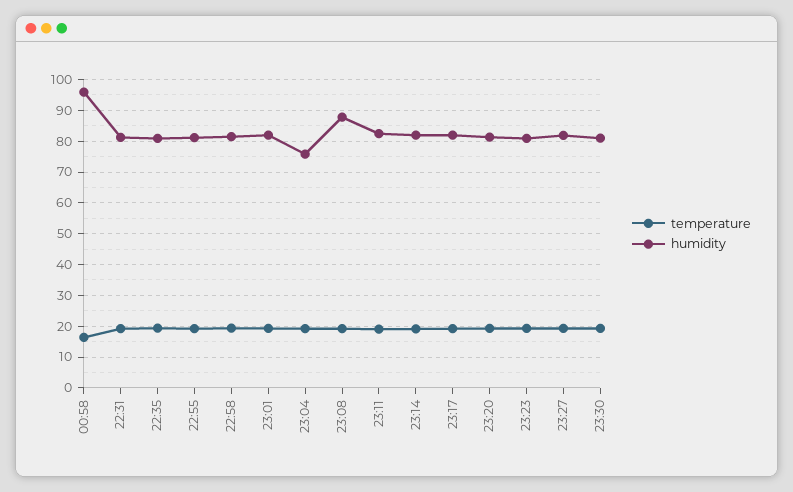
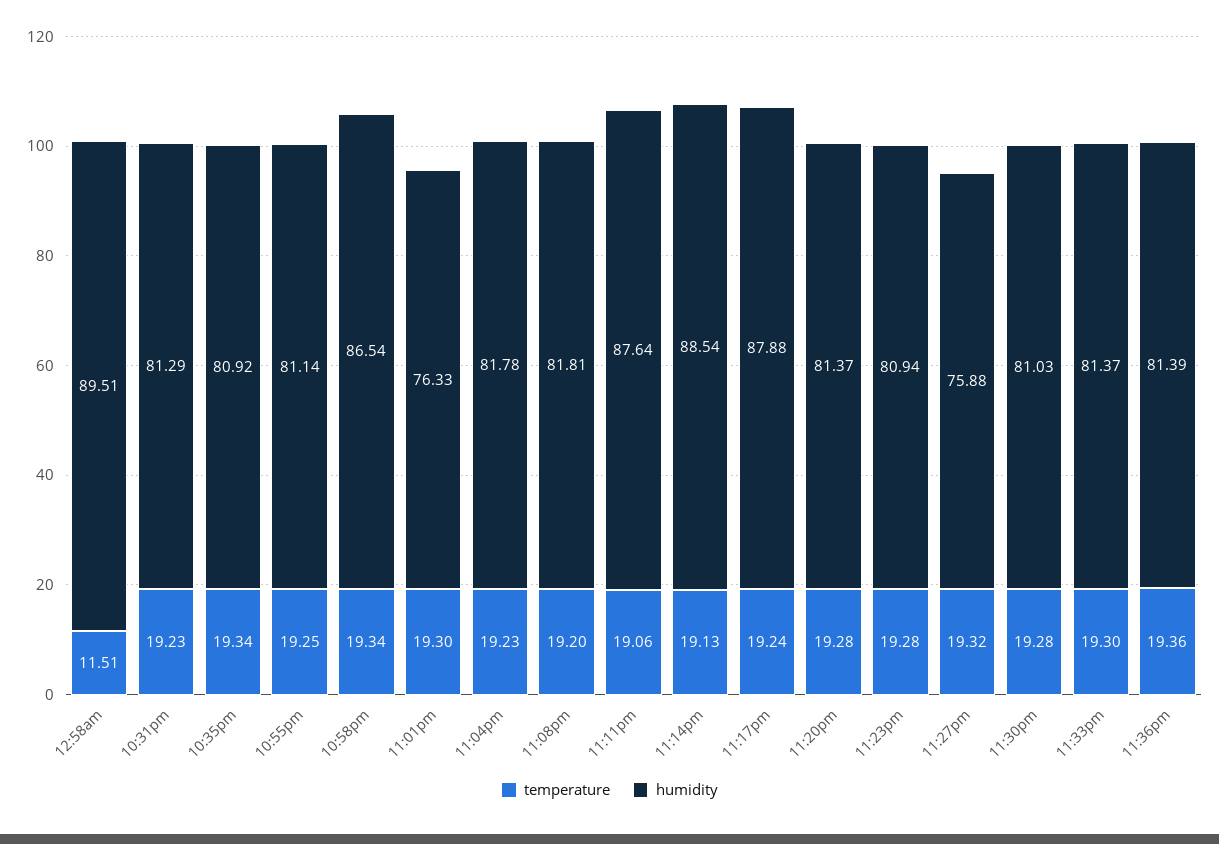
temperature, 00:58: 16 -> 11.51
humidity, 00:58: 96 -> 89.51
humidity, 22:58: 82 -> 86.54
humidity, 23:01: 82 -> 76.33
humidity, 23:04: 76 -> 81.78
humidity, 23:08: 88 -> 81.81
humidity, 23:11: 82 -> 87.64
humidity, 23:14: 82 -> 88.54
humidity, 23:17: 82 -> 87.88
humidity, 23:27: 82 -> 75.88
temperature, 11:33pm: none -> 19.3
humidity, 11:33pm: none -> 81.37
temperature, 11:36pm: none -> 19.36
humidity, 11:36pm: none -> 81.39

